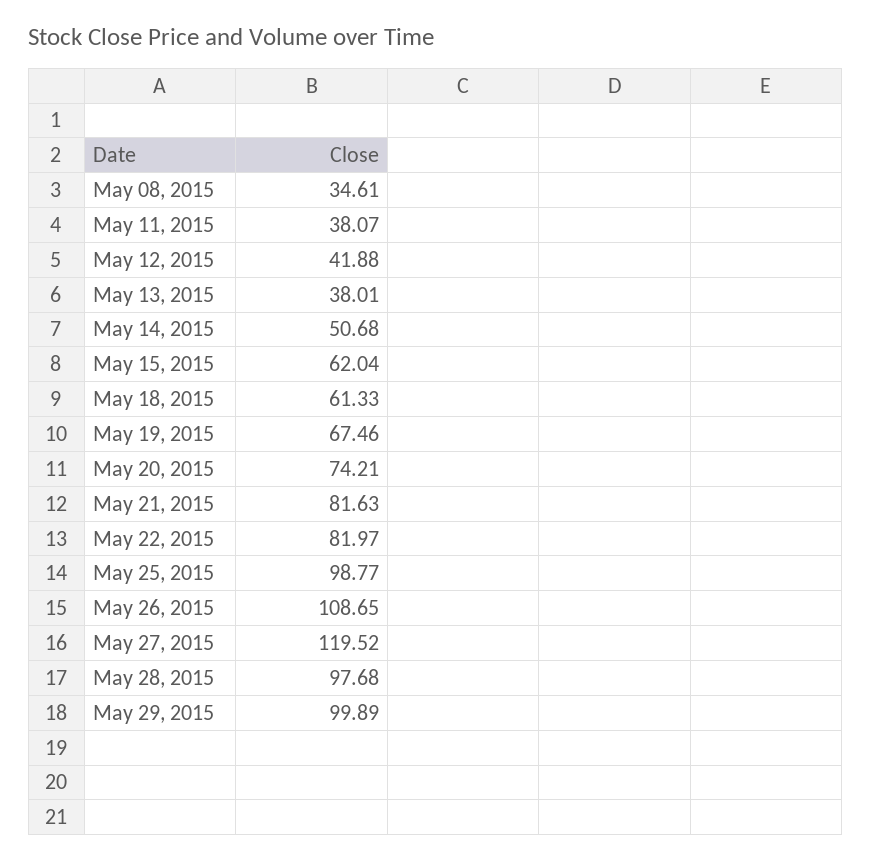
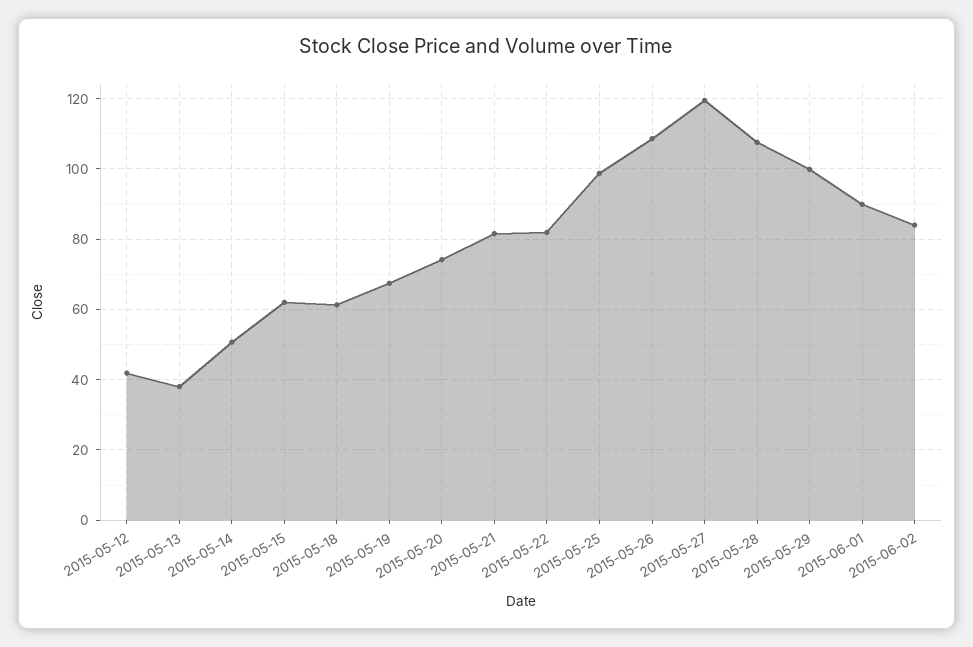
May 08, 2015: 34.61 -> none
May 11, 2015: 38.07 -> none
May 28, 2015: 97.68 -> 108
2015-06-01: none -> 90
2015-06-02: none -> 84

